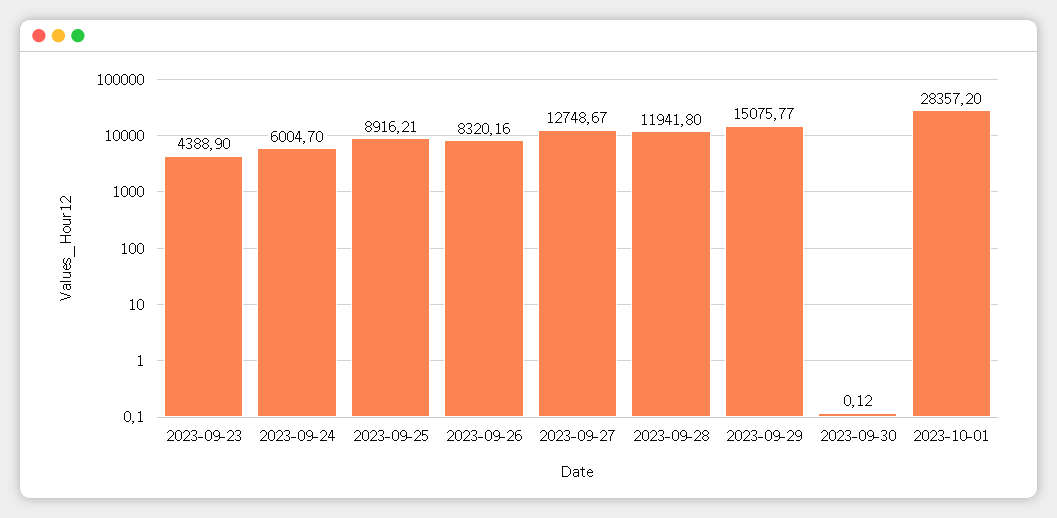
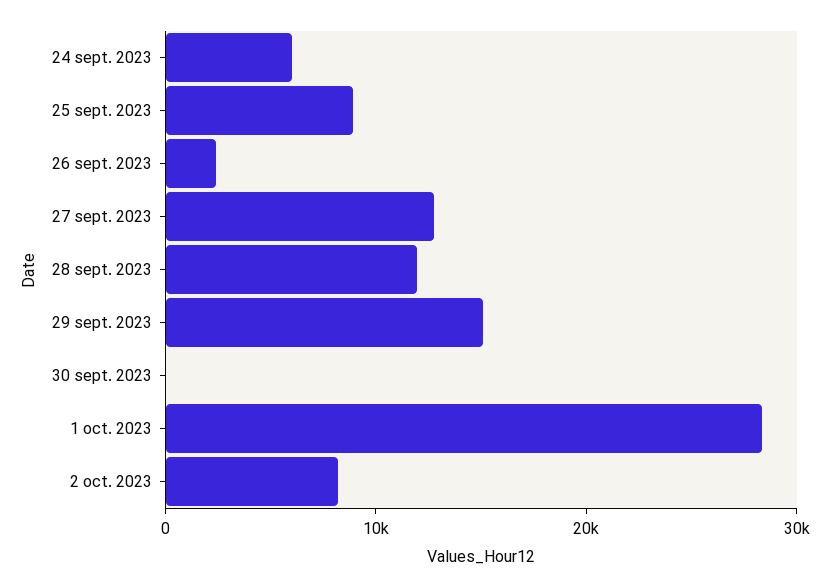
2023-09-23: 4388.9 -> none
2023-09-26: 8320.16 -> 2000
2 oct. 2023: none -> 8000

